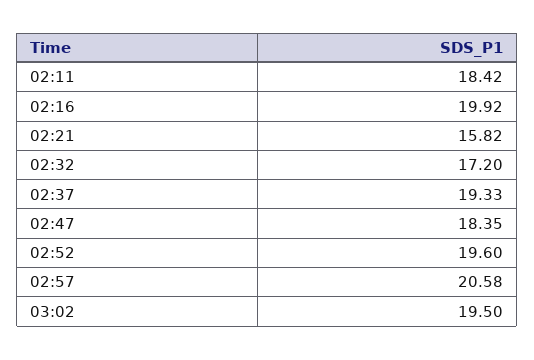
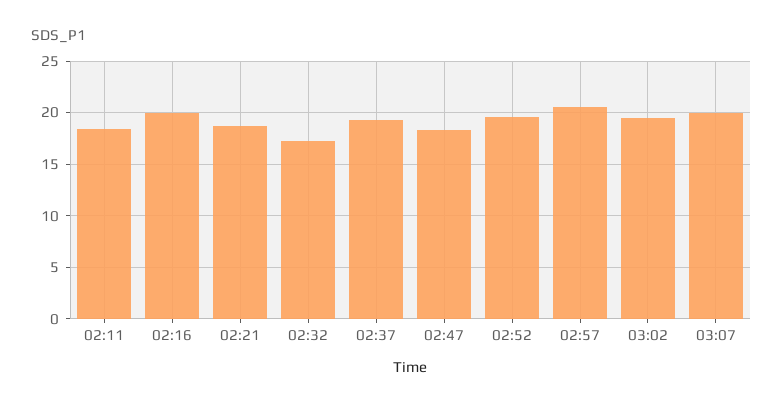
02:21: 15.82 -> 19
03:07: none -> 20

